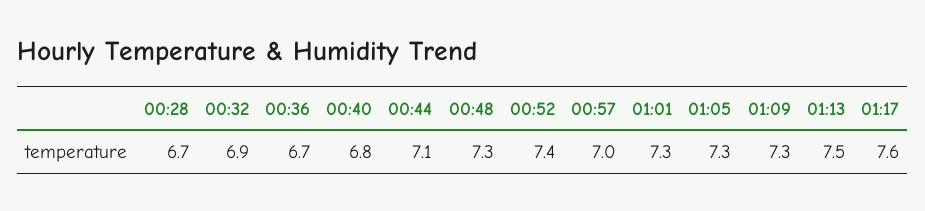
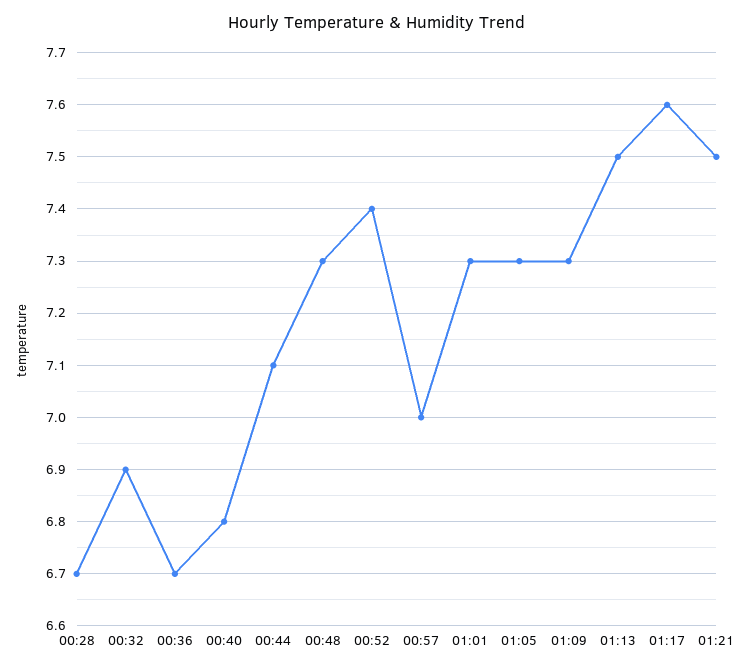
01:21: none -> 7.5

